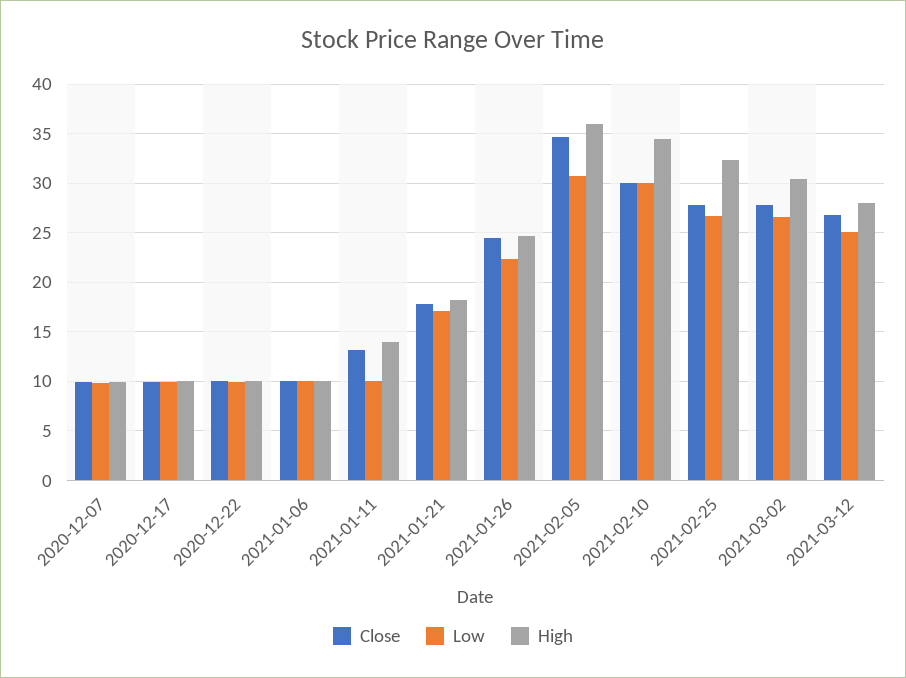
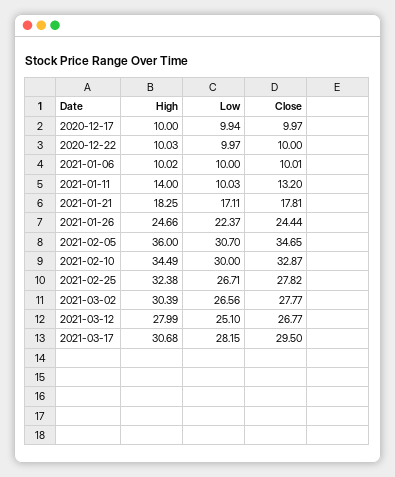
Close, 2020-12-07: 10 -> none
Low, 2020-12-07: 10 -> none
High, 2020-12-07: 10 -> none
Close, 2021-02-10: 30 -> 32.87
High, 2021-03-17: none -> 30.68
Low, 2021-03-17: none -> 28.15
Close, 2021-03-17: none -> 29.5

